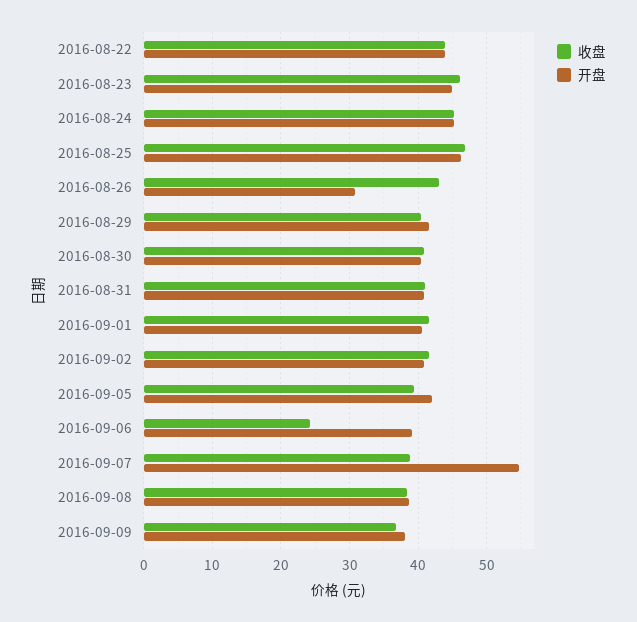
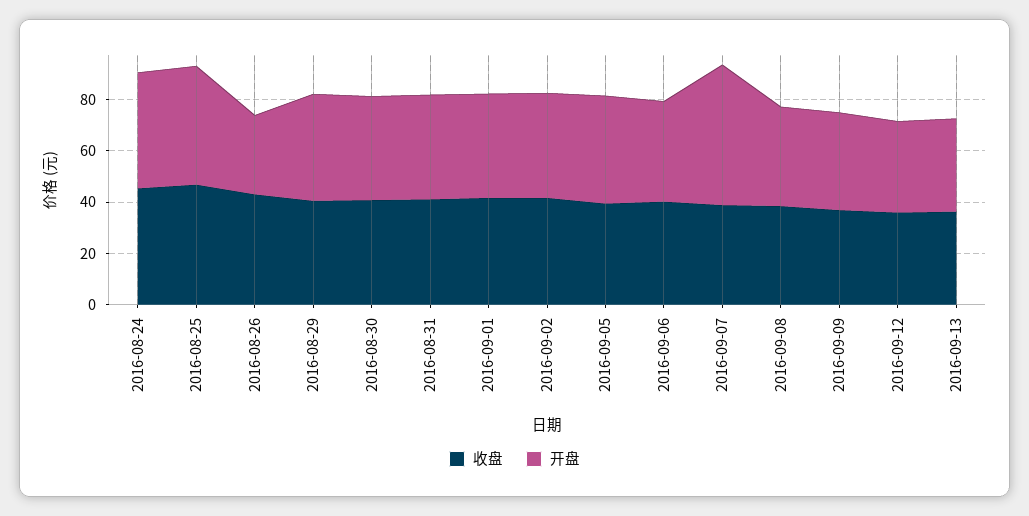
收盘, 2016-08-22: 44 -> none
开盘, 2016-08-22: 44 -> none
收盘, 2016-08-23: 46 -> none
开盘, 2016-08-23: 45 -> none
收盘, 2016-09-06: 24 -> 40
收盘, 2016-09-12: none -> 35
开盘, 2016-09-12: none -> 35
收盘, 2016-09-13: none -> 35
开盘, 2016-09-13: none -> 35

